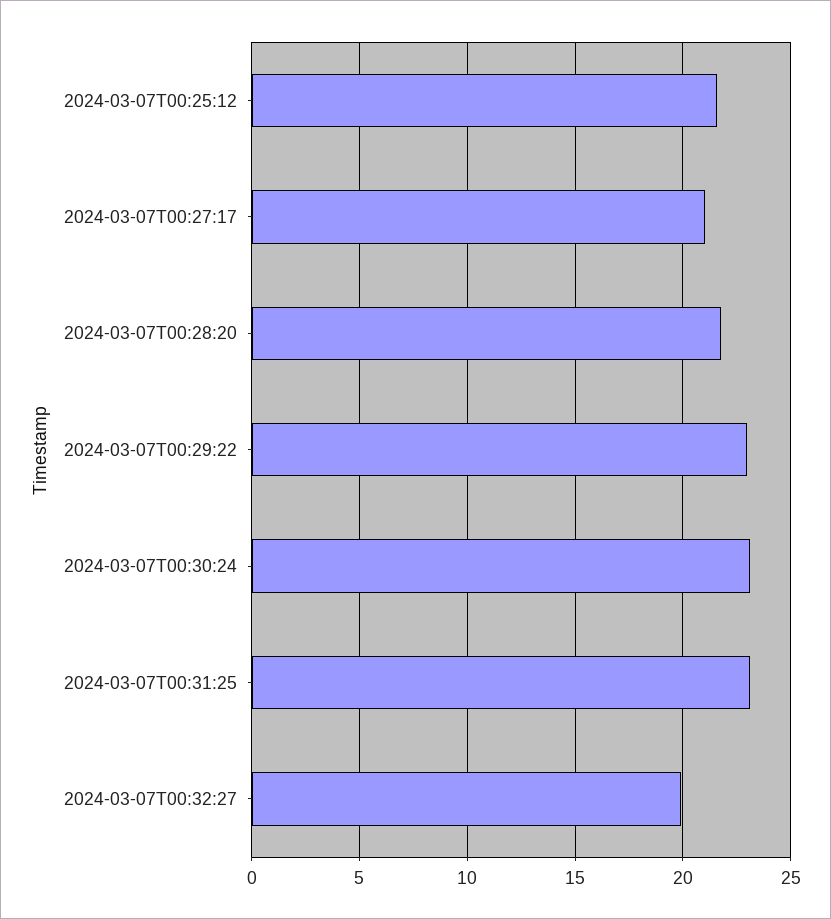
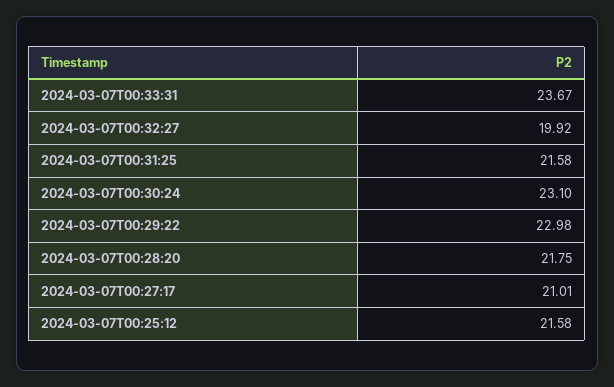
2024-03-07T00:31:25: 23 -> 21.58
2024-03-07T00:33:31: none -> 23.67

